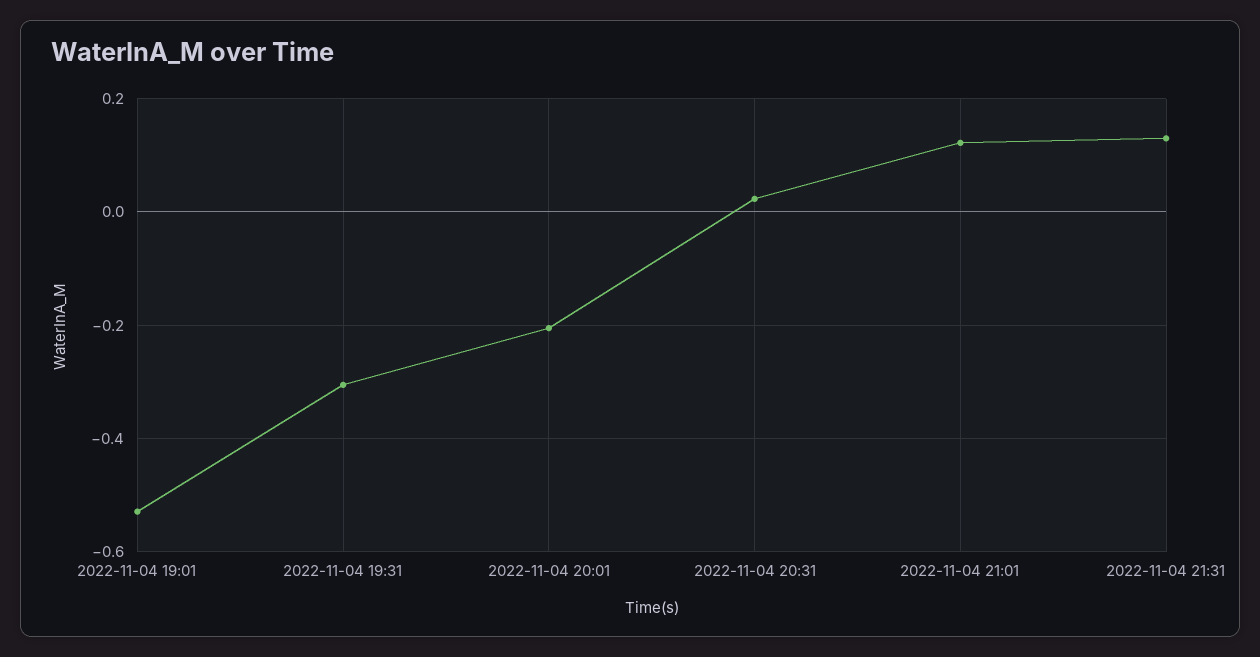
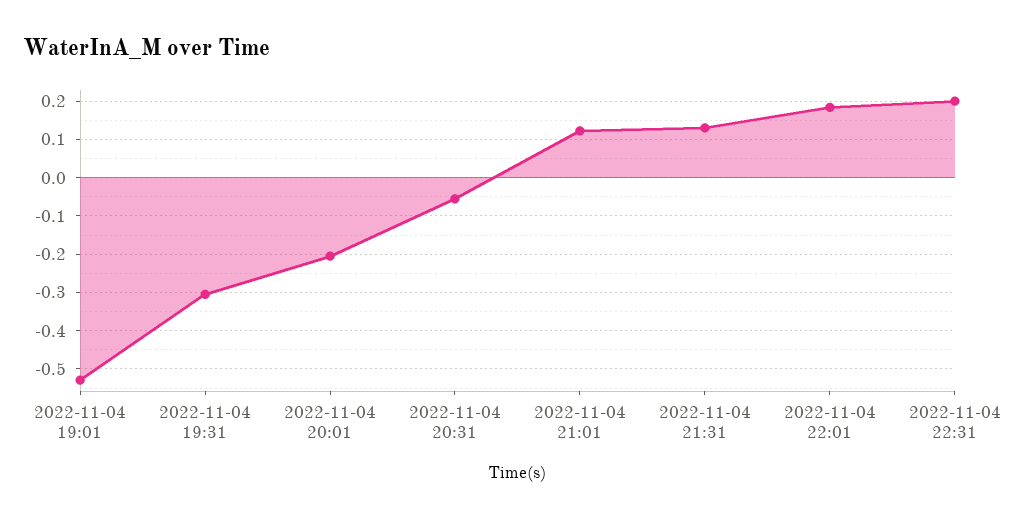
2022-11-04 20:31: 0.02 -> -0.06
2022-11-04 22:01: none -> 0.18
2022-11-04 22:31: none -> 0.2

